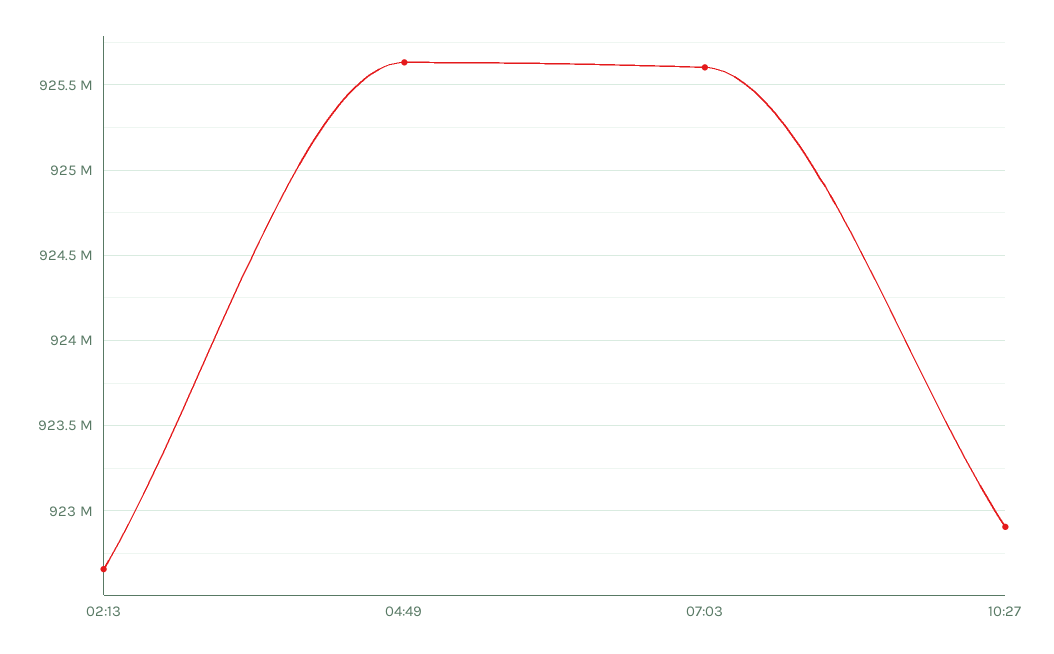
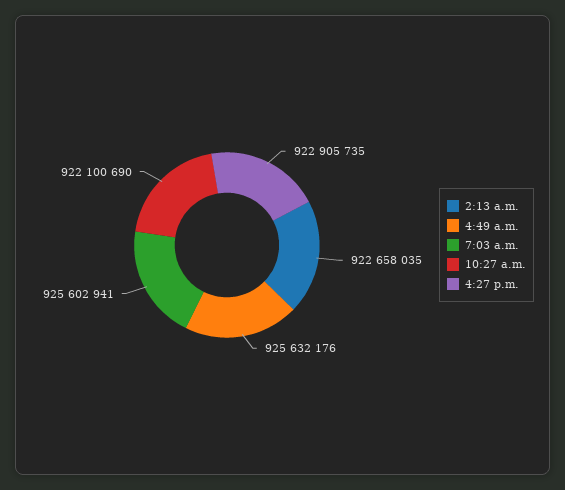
10:27: 922900000 -> 922100690
4:27 p.m.: none -> 922905735

